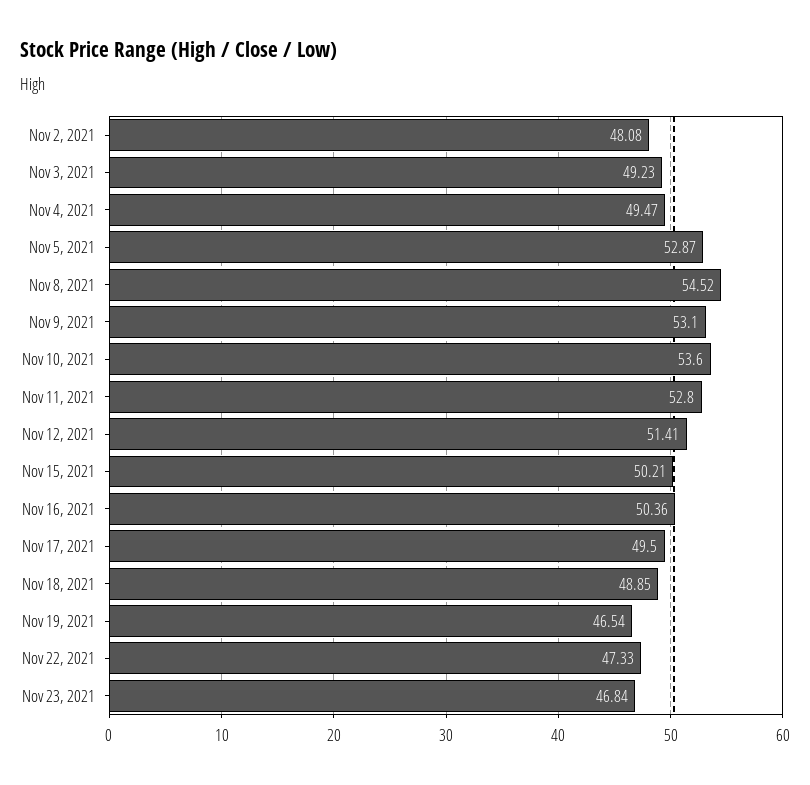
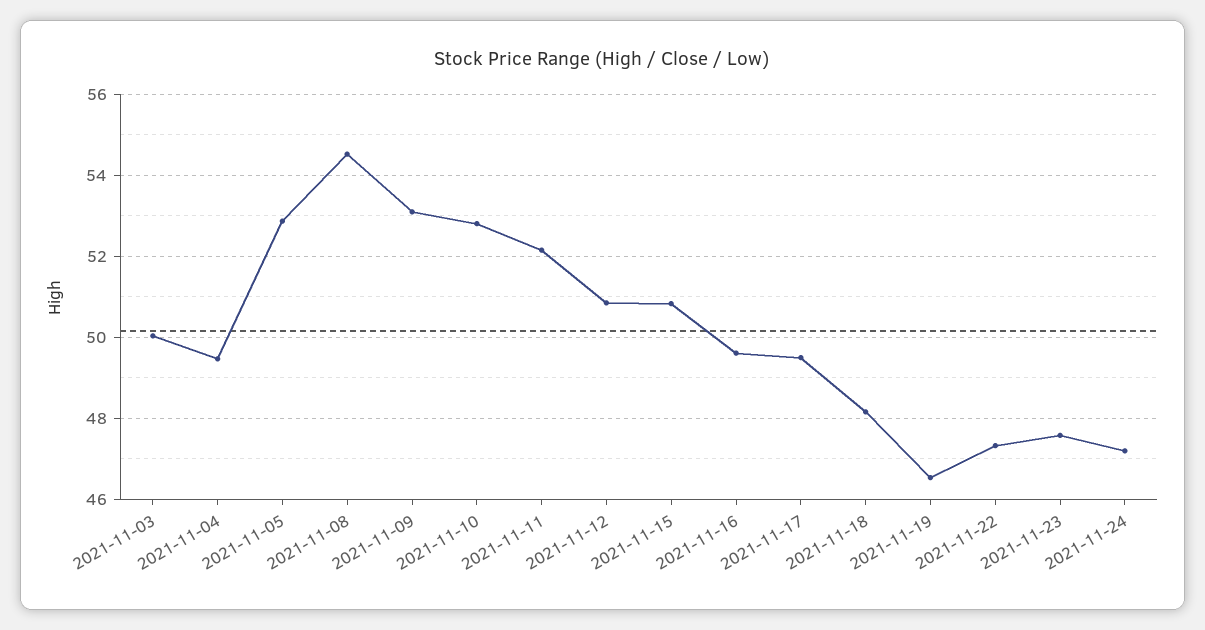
Nov 2, 2021: 48.08 -> none
Nov 3, 2021: 49.23 -> 50
Nov 10, 2021: 53.6 -> 52.8
Nov 11, 2021: 52.8 -> 52.2
Nov 12, 2021: 51.41 -> 50.8
Nov 15, 2021: 50.21 -> 50.8
Nov 16, 2021: 50.36 -> 49.6
Nov 18, 2021: 48.85 -> 48.2
Nov 23, 2021: 46.84 -> 47.6
2021-11-24: none -> 47.2

